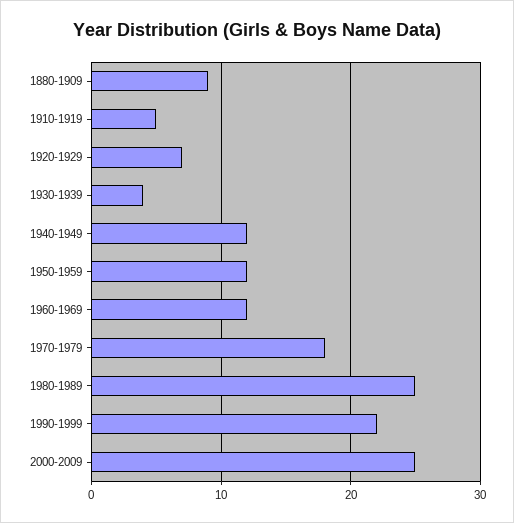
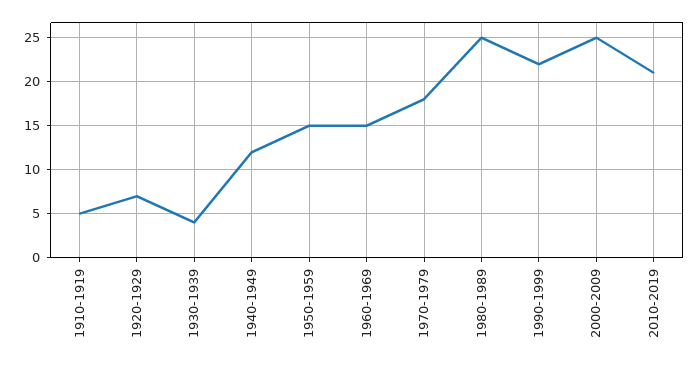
1880-1909: 9 -> none
1950-1959: 12 -> 15
1960-1969: 12 -> 15
2010-2019: none -> 21

